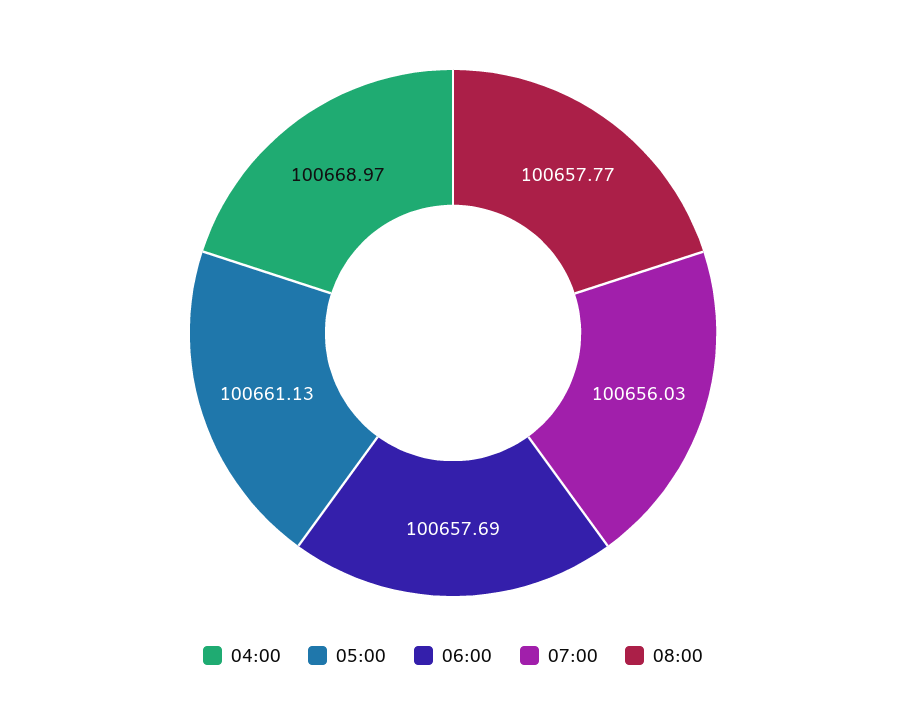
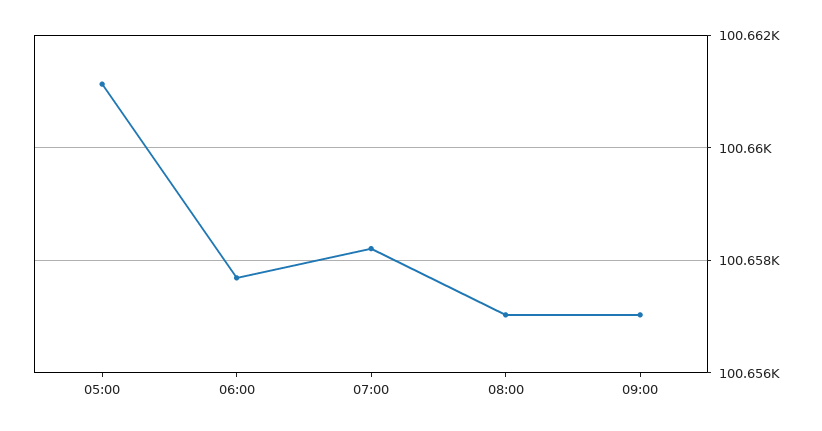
04:00: 100668.97 -> none
07:00: 100656.03 -> 100658.2
08:00: 100657.77 -> 100657
09:00: none -> 100657

